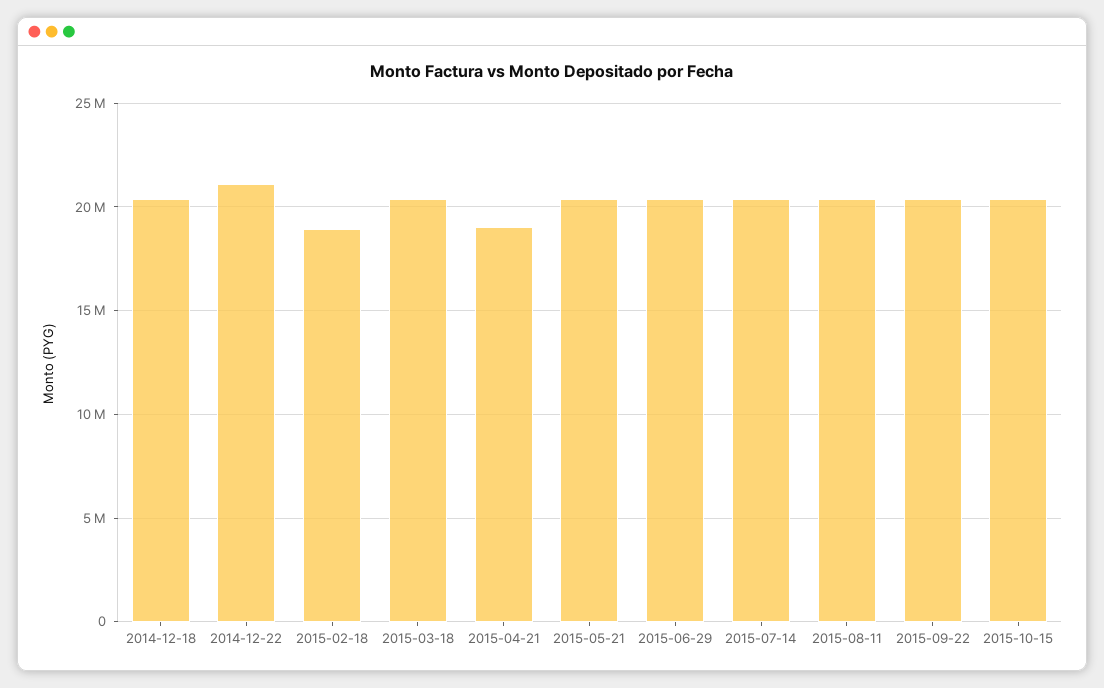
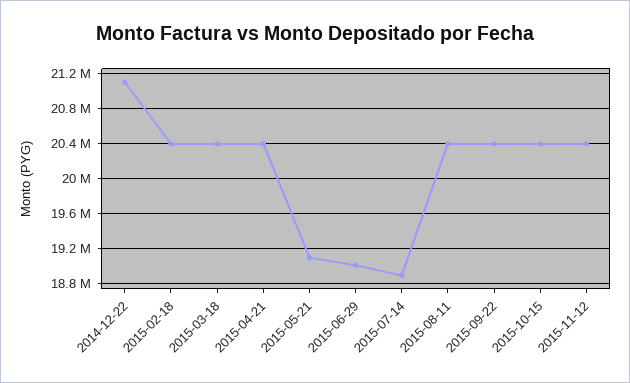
2014-12-18: 20500000 -> none
2015-02-18: 19000000 -> 20400000
2015-04-21: 19000000 -> 20400000
2015-05-21: 20500000 -> 19100000
2015-06-29: 20500000 -> 19000000
2015-07-14: 20500000 -> 18900000
2015-11-12: none -> 20400000

